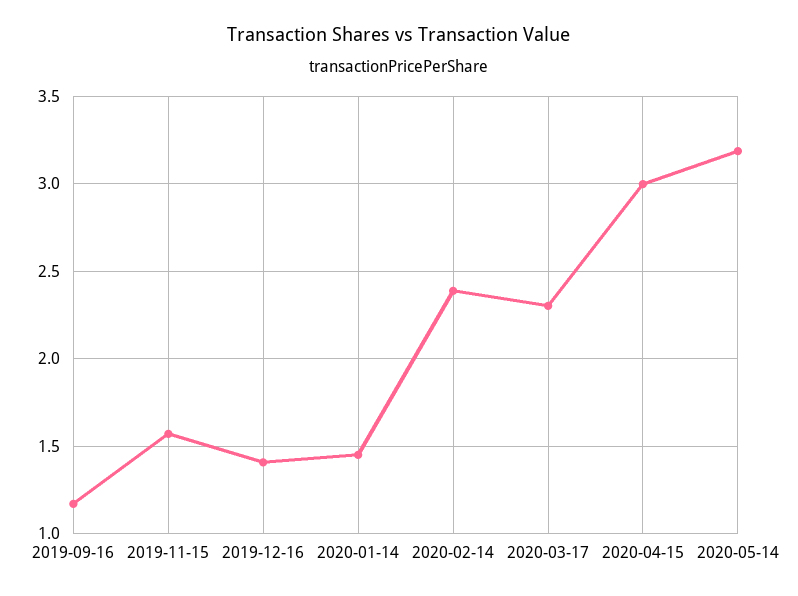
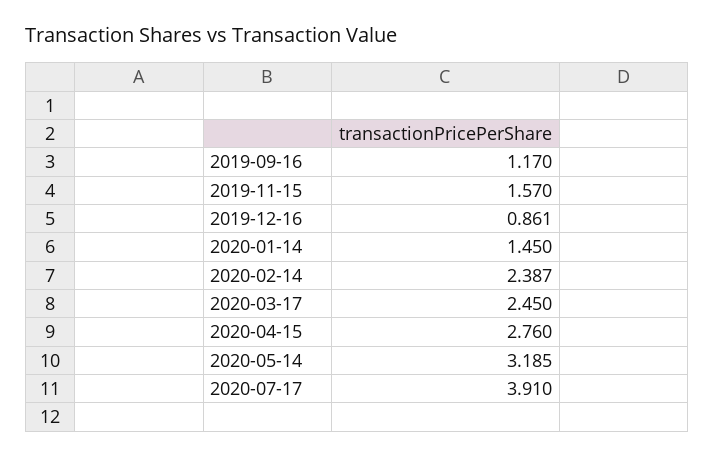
2019-12-16: 1.4 -> 0.861
2020-03-17: 2.3 -> 2.45
2020-04-15: 3 -> 2.76
2020-07-17: none -> 3.91

